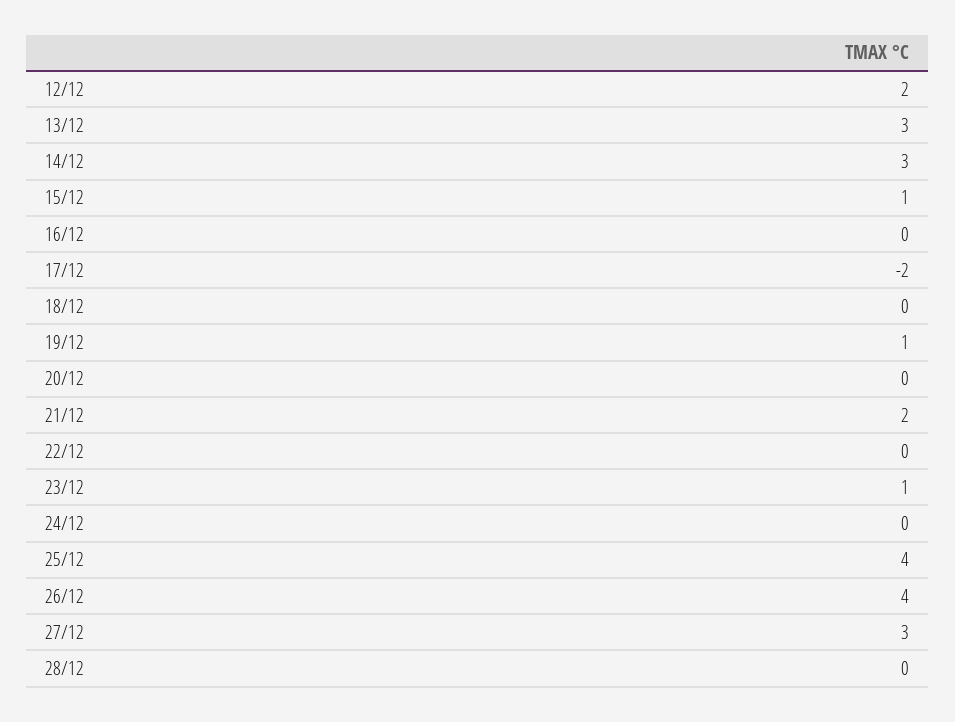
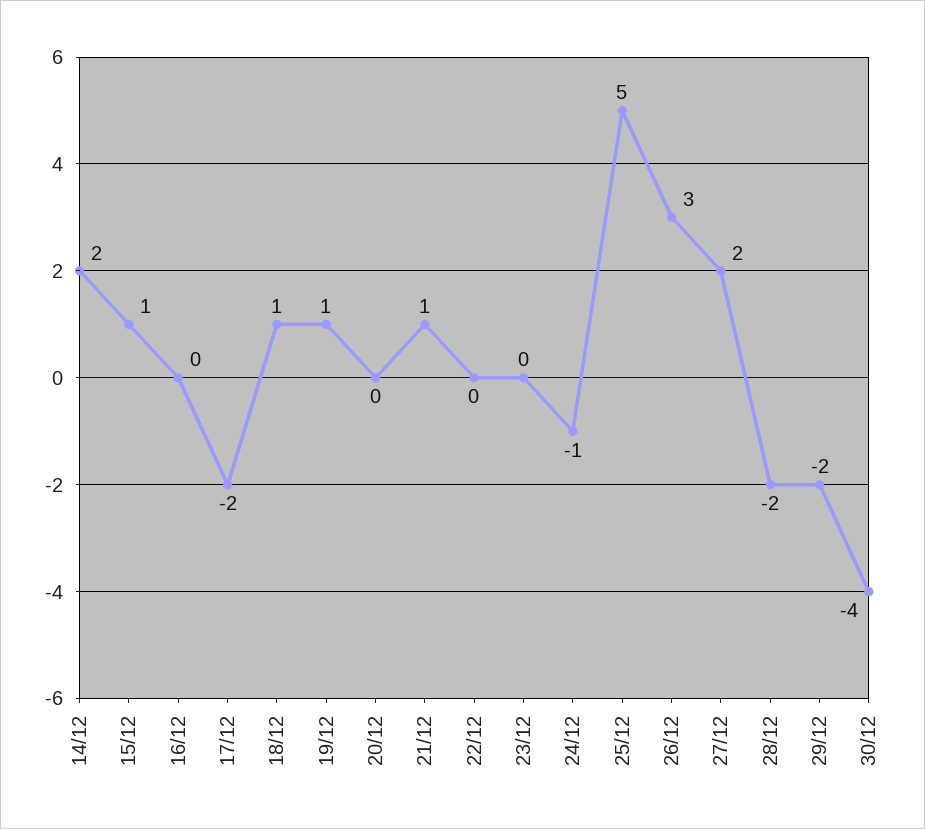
12/12: 2 -> none
13/12: 3 -> none
14/12: 3 -> 2
18/12: 0 -> 1
21/12: 2 -> 1
23/12: 1 -> 0
24/12: 0 -> -1
25/12: 4 -> 5
26/12: 4 -> 3
27/12: 3 -> 2
28/12: 0 -> -2
29/12: none -> -2
30/12: none -> -4

